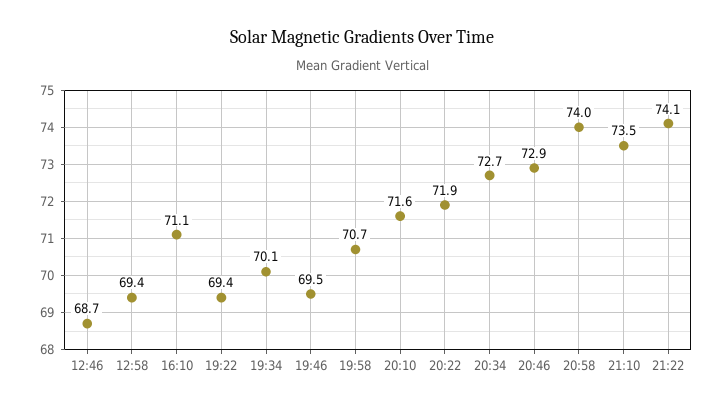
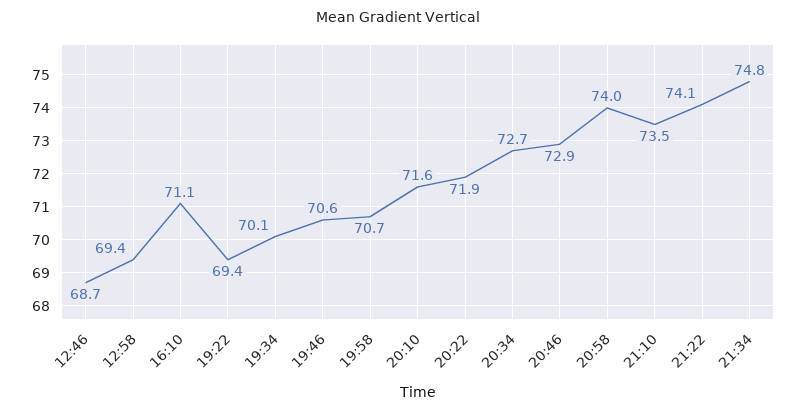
19:46: 69.5 -> 70.6
21:34: none -> 74.8

